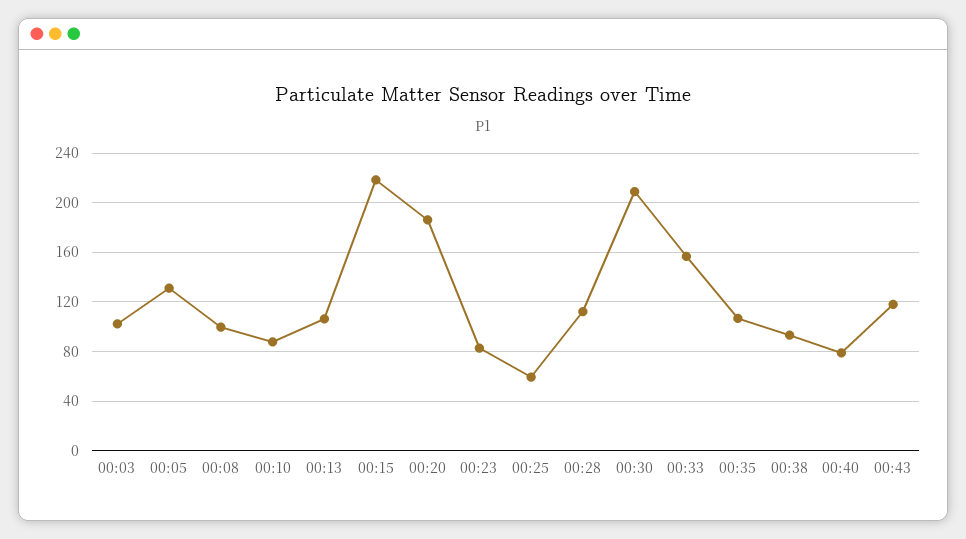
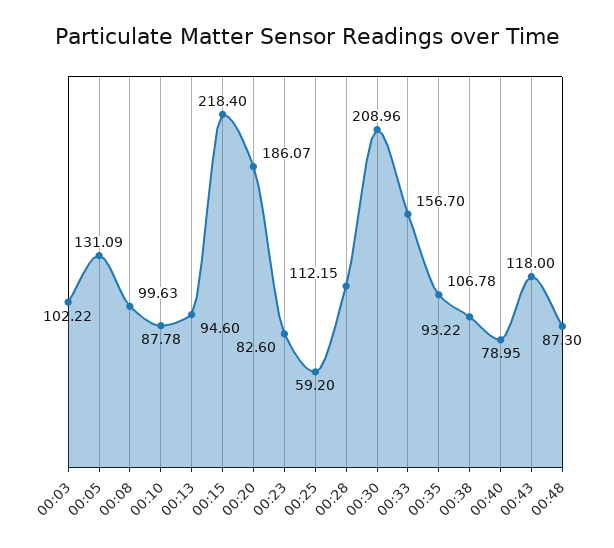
00:13: 105 -> 94.6
00:48: none -> 87.3

